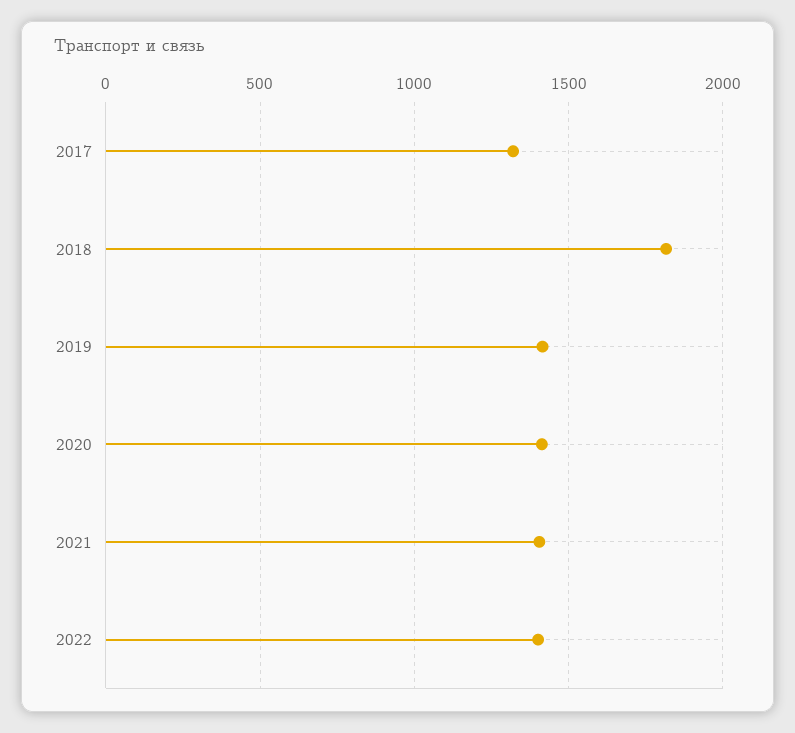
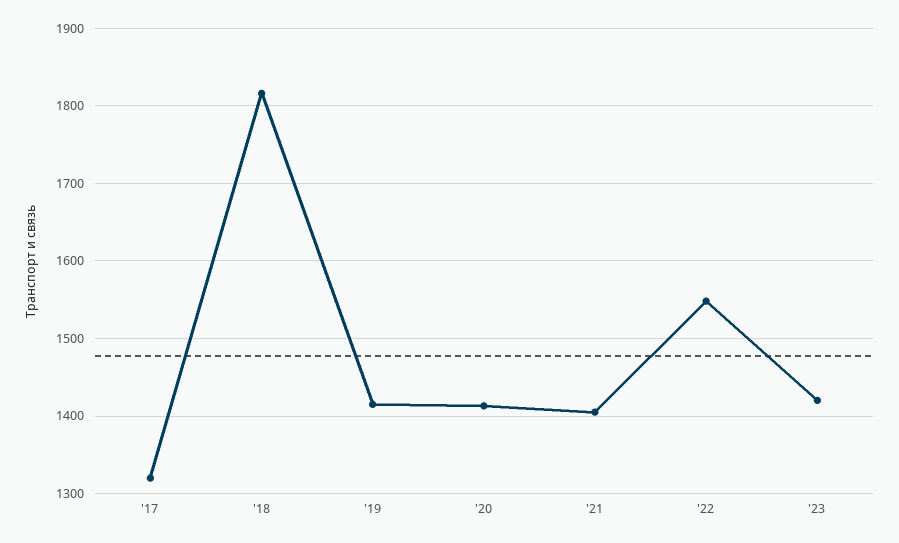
2022: 1400 -> 1550
'23: none -> 1420

